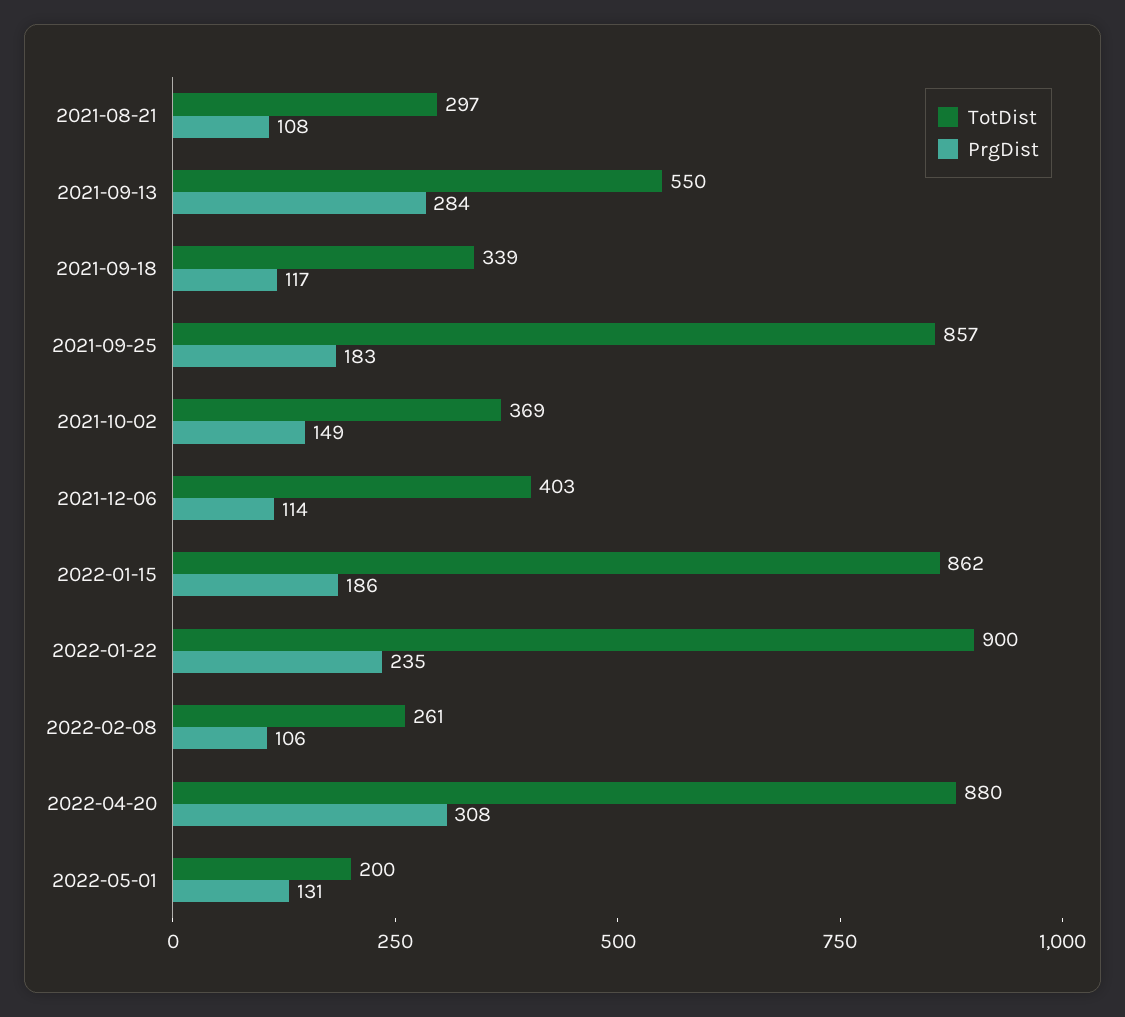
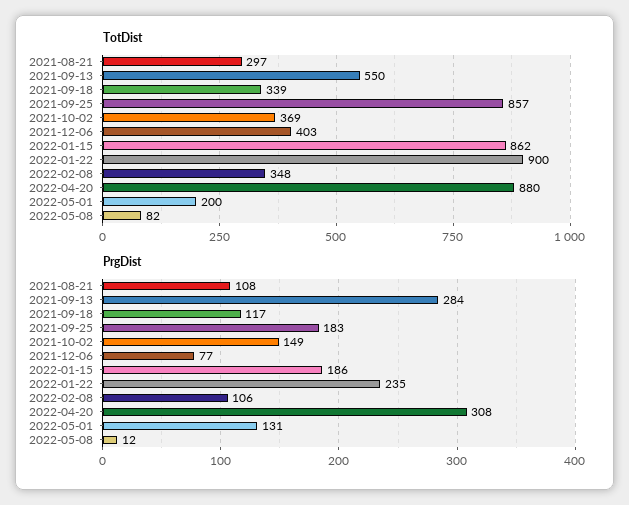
PrgDist, 2021-12-06: 114 -> 77
TotDist, 2022-02-08: 261 -> 348
TotDist, 2022-05-08: none -> 82
PrgDist, 2022-05-08: none -> 12

